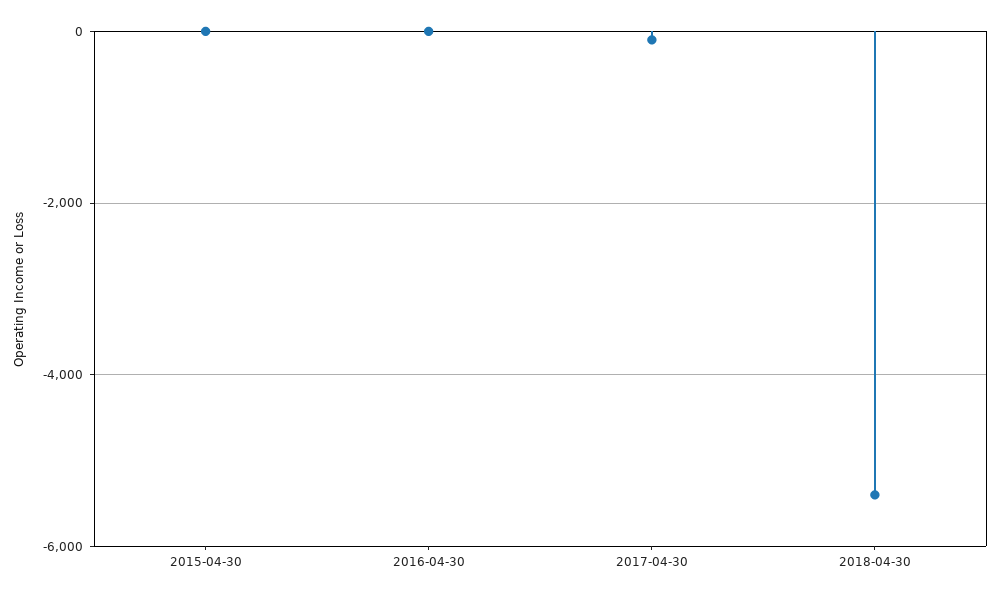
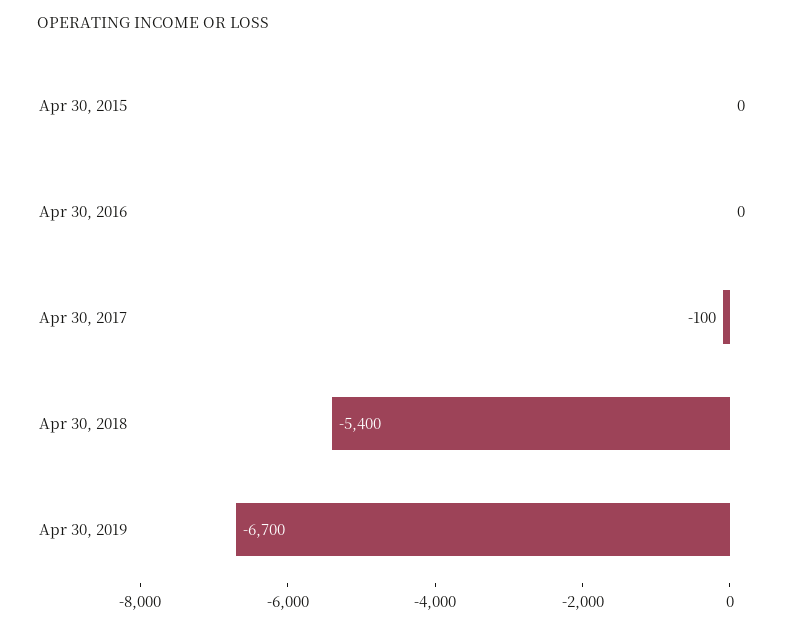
Apr 30, 2019: none -> -6700

